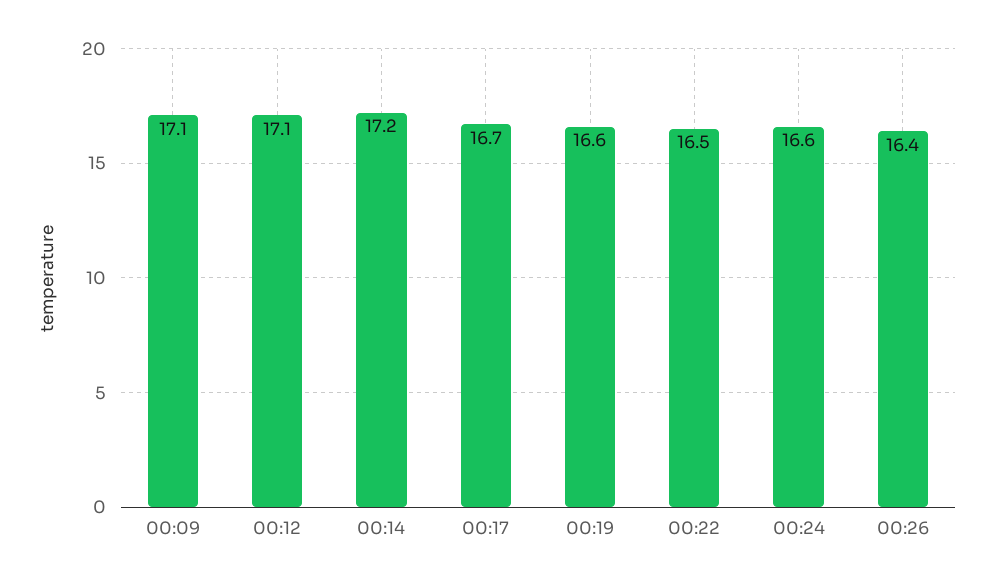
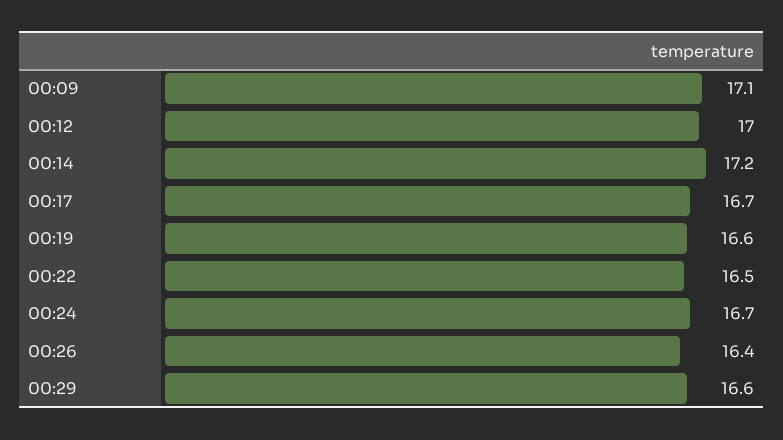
00:12: 17.1 -> 17
00:24: 16.6 -> 16.7
00:29: none -> 16.6

